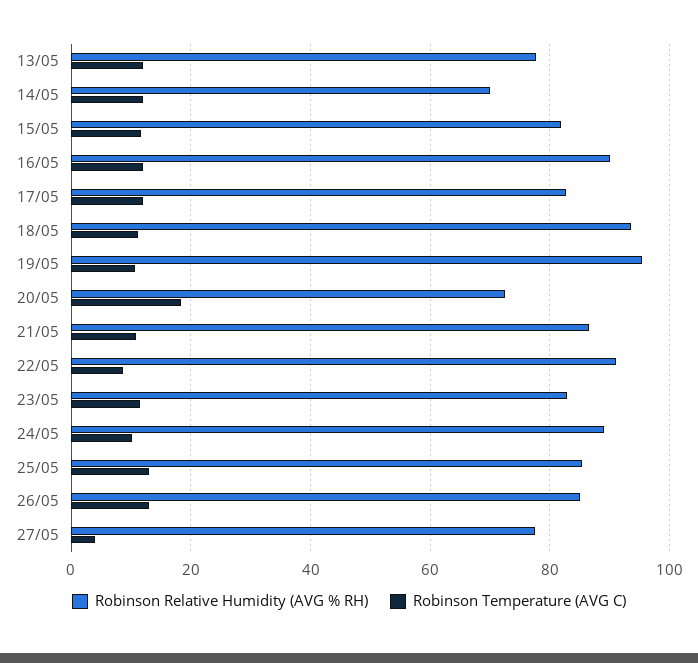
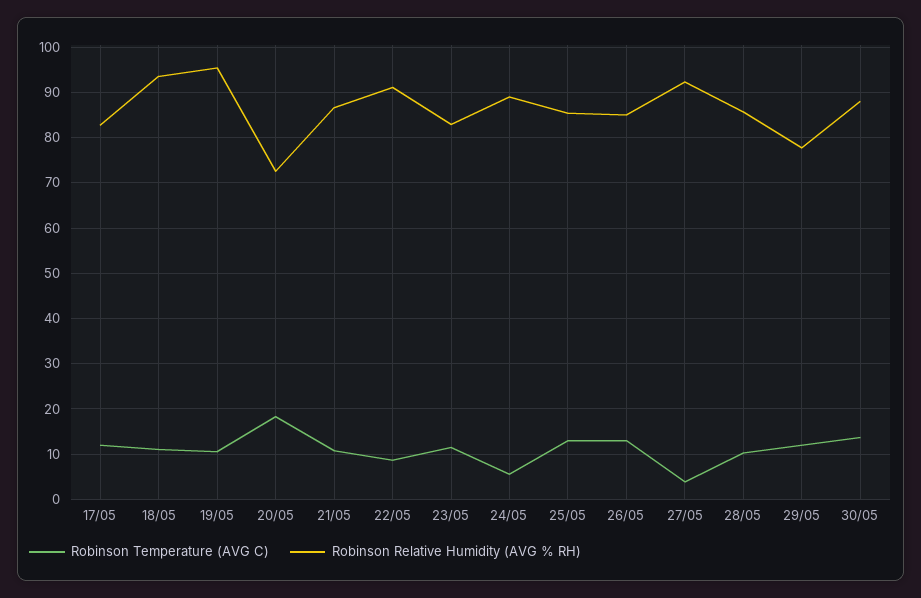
Robinson Relative Humidity (AVG % RH), 13/05: 78 -> none
Robinson Temperature (AVG C), 13/05: 12 -> none
Robinson Relative Humidity (AVG % RH), 14/05: 70 -> none
Robinson Temperature (AVG C), 14/05: 12 -> none
Robinson Relative Humidity (AVG % RH), 15/05: 82 -> none
Robinson Temperature (AVG C), 15/05: 12 -> none
Robinson Relative Humidity (AVG % RH), 16/05: 90 -> none
Robinson Temperature (AVG C), 16/05: 12 -> none
Robinson Temperature (AVG C), 24/05: 10 -> 6
Robinson Relative Humidity (AVG % RH), 27/05: 78 -> 92
Robinson Temperature (AVG C), 28/05: none -> 10
Robinson Relative Humidity (AVG % RH), 28/05: none -> 86
Robinson Temperature (AVG C), 29/05: none -> 12
Robinson Relative Humidity (AVG % RH), 29/05: none -> 78
Robinson Temperature (AVG C), 30/05: none -> 14
Robinson Relative Humidity (AVG % RH), 30/05: none -> 88

